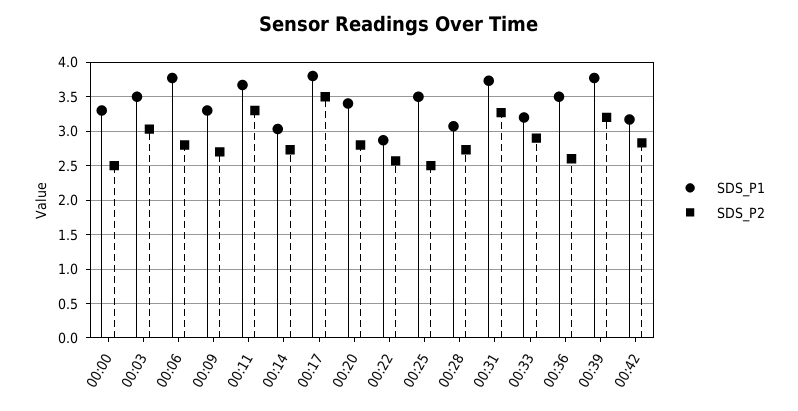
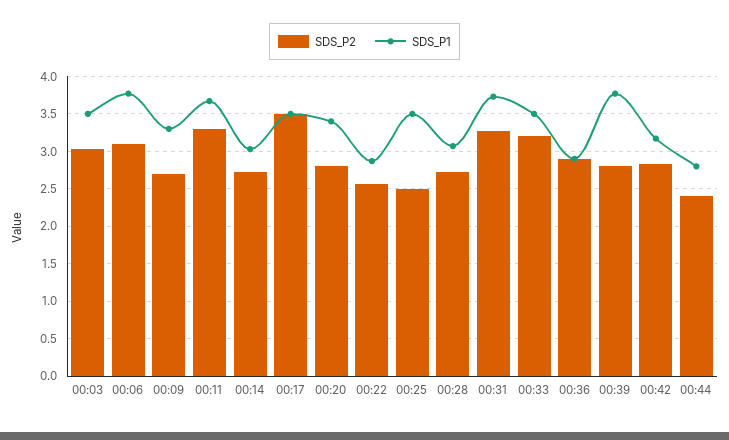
SDS_P1, 00:00: 3.3 -> none
SDS_P2, 00:00: 2.5 -> none
SDS_P2, 00:06: 2.8 -> 3.1
SDS_P1, 00:17: 3.8 -> 3.5
SDS_P1, 00:33: 3.2 -> 3.5
SDS_P2, 00:33: 2.9 -> 3.2
SDS_P1, 00:36: 3.5 -> 2.9
SDS_P2, 00:36: 2.6 -> 2.9
SDS_P2, 00:39: 3.2 -> 2.8
SDS_P2, 00:44: none -> 2.4
SDS_P1, 00:44: none -> 2.8

